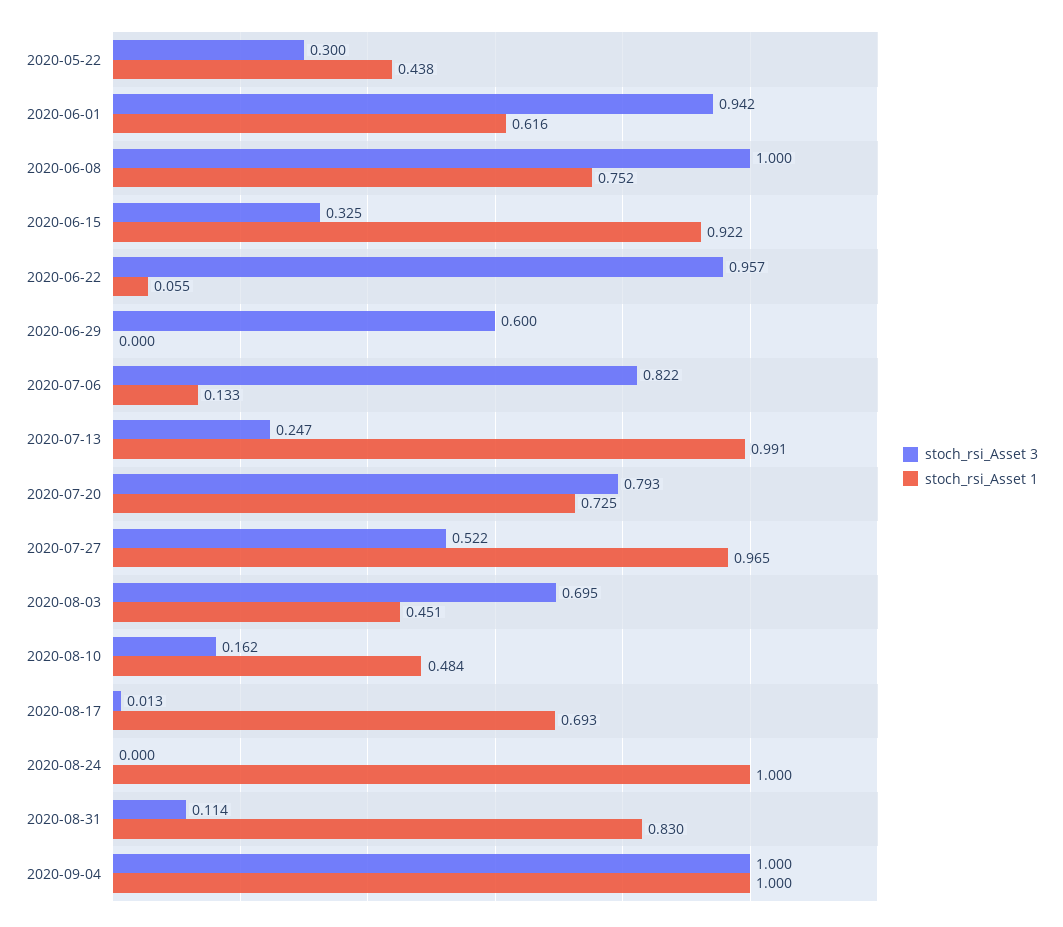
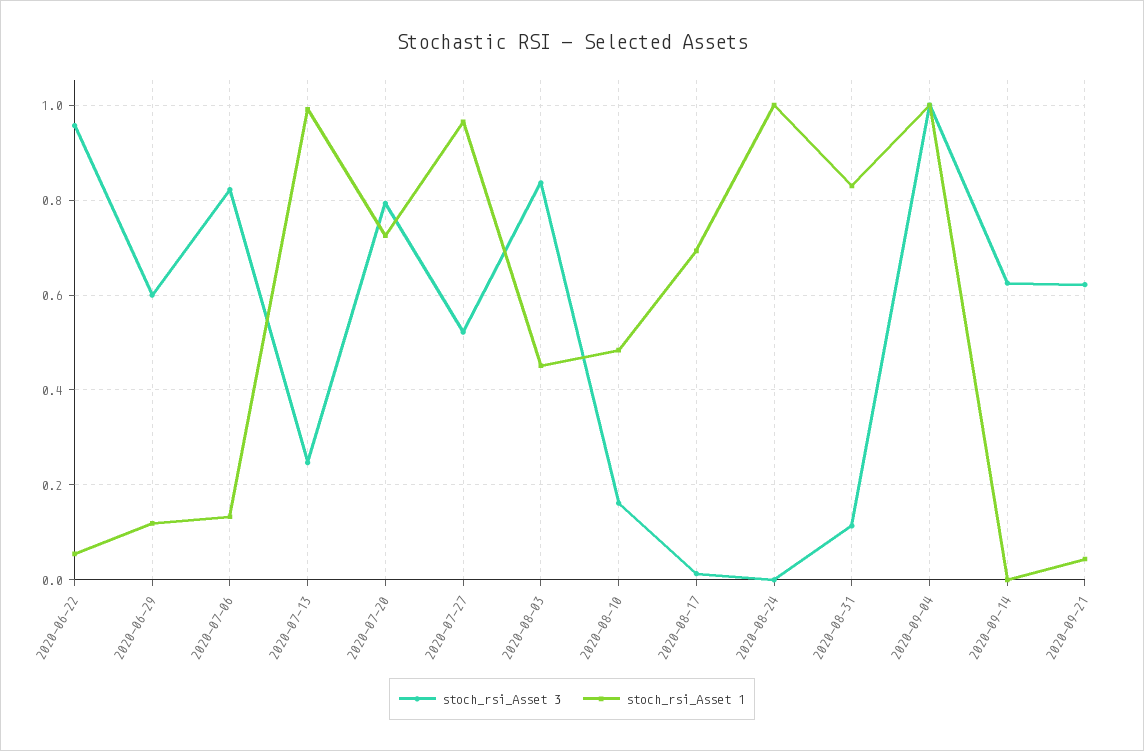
stoch_rsi_Asset 3, 2020-05-22: 0.3 -> none
stoch_rsi_Asset 1, 2020-05-22: 0.438 -> none
stoch_rsi_Asset 3, 2020-06-01: 0.942 -> none
stoch_rsi_Asset 1, 2020-06-01: 0.616 -> none
stoch_rsi_Asset 3, 2020-06-08: 1 -> none
stoch_rsi_Asset 1, 2020-06-08: 0.752 -> none
stoch_rsi_Asset 3, 2020-06-15: 0.325 -> none
stoch_rsi_Asset 1, 2020-06-15: 0.922 -> none
stoch_rsi_Asset 1, 2020-06-29: 0 -> 0.12
stoch_rsi_Asset 3, 2020-08-03: 0.695 -> 0.84
stoch_rsi_Asset 3, 2020-09-14: none -> 0.62
stoch_rsi_Asset 1, 2020-09-14: none -> 0
stoch_rsi_Asset 3, 2020-09-21: none -> 0.62
stoch_rsi_Asset 1, 2020-09-21: none -> 0.04

